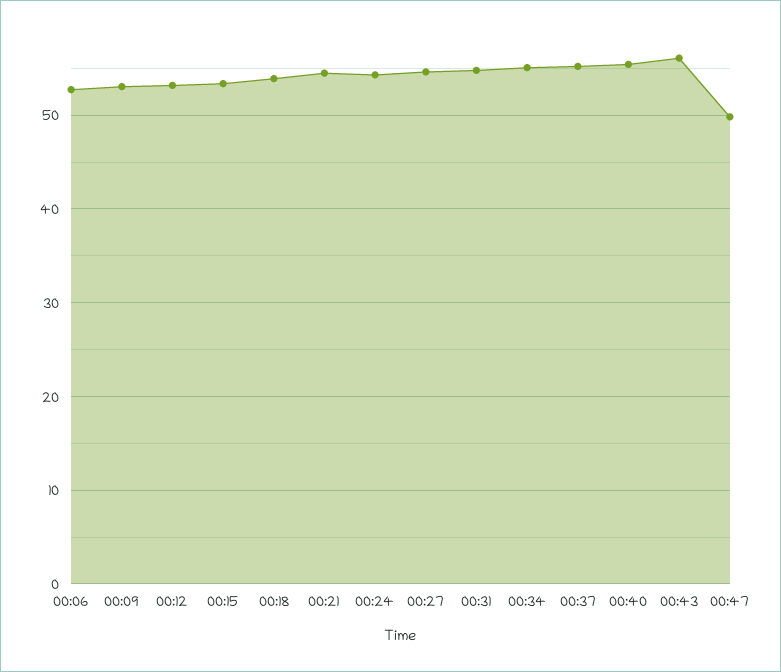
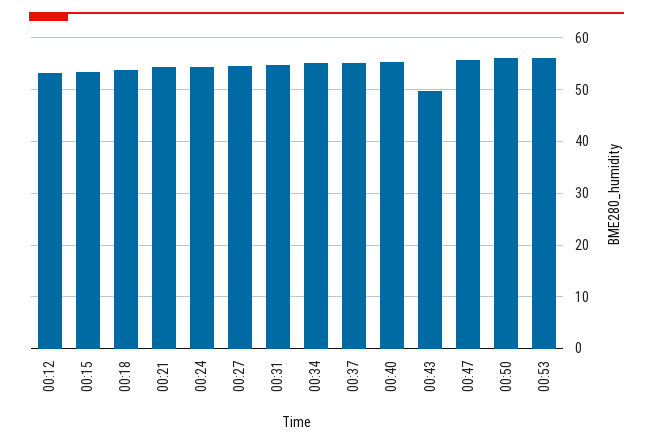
00:06: 53 -> none
00:09: 53 -> none
00:43: 56 -> 50
00:47: 50 -> 56
00:50: none -> 56
00:53: none -> 56

